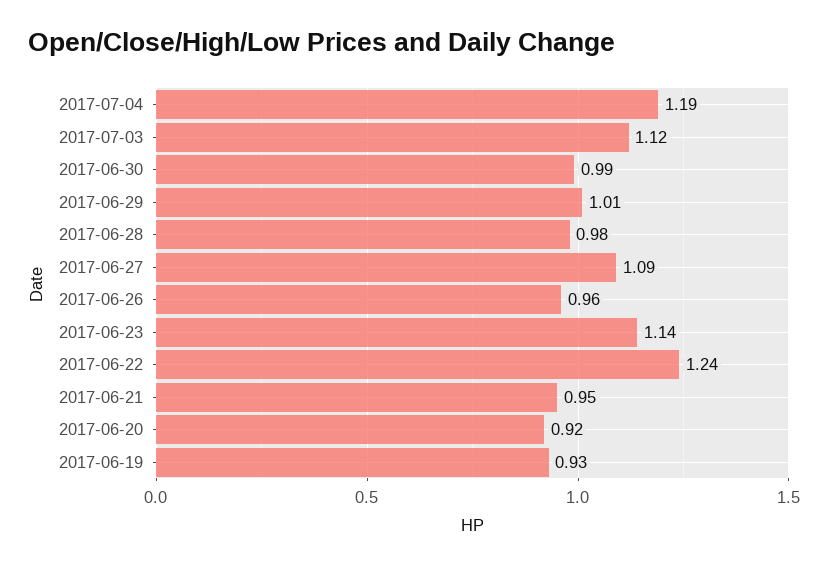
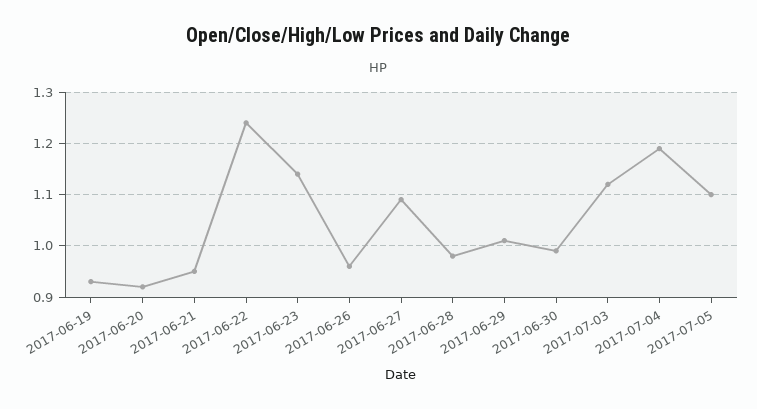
2017-07-05: none -> 1.1

